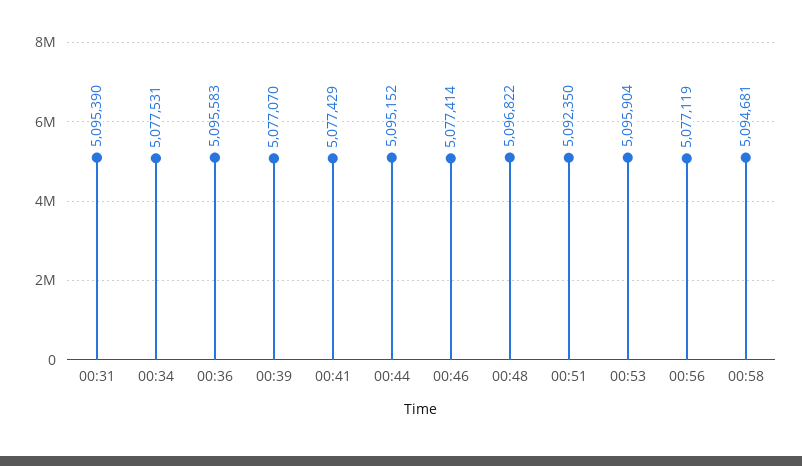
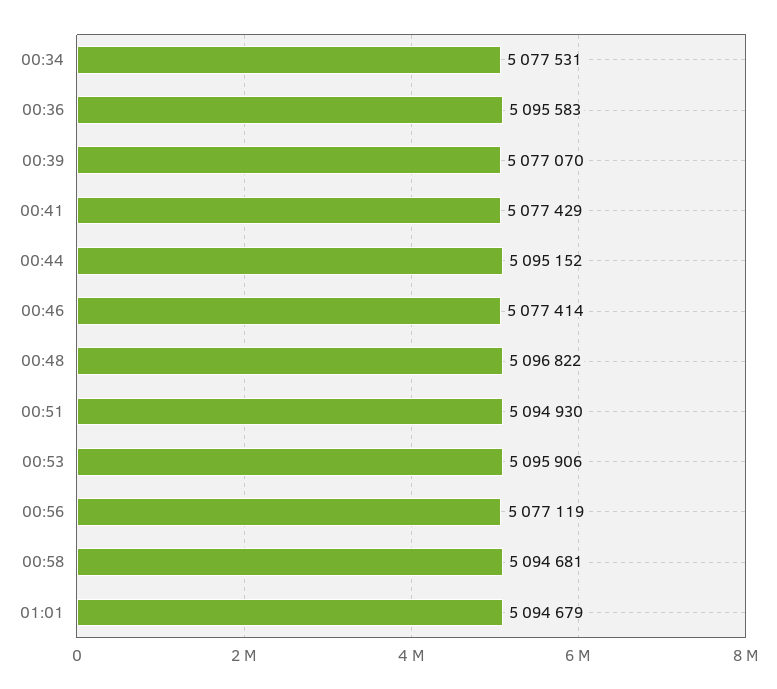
00:31: 5095390 -> none
00:51: 5092350 -> 5094930
00:53: 5095904 -> 5095906
01:01: none -> 5094679

